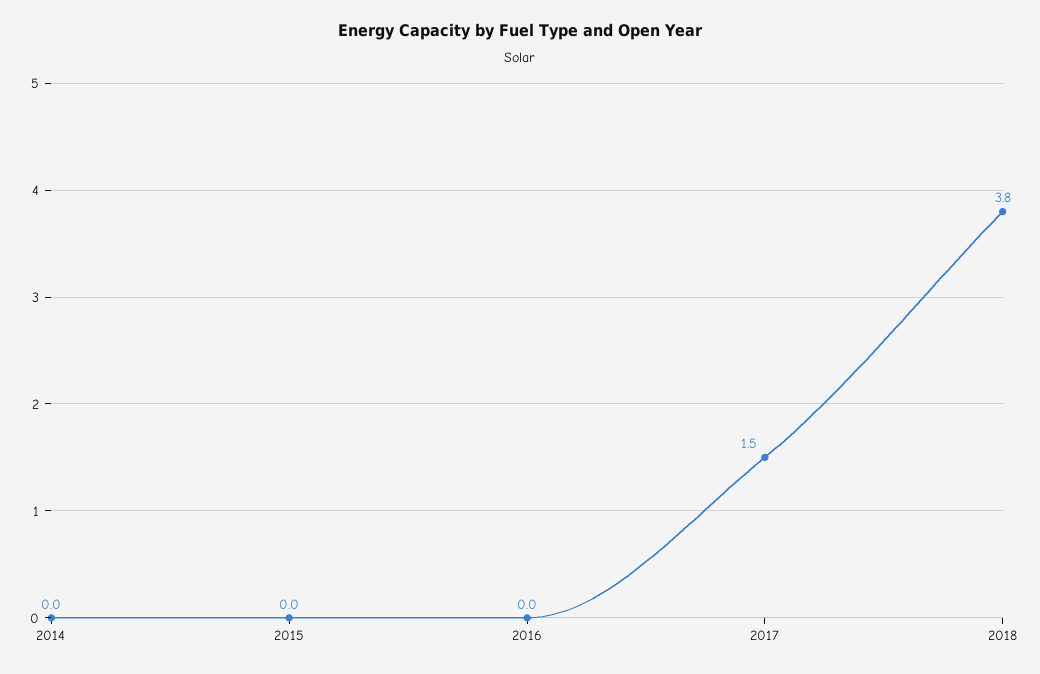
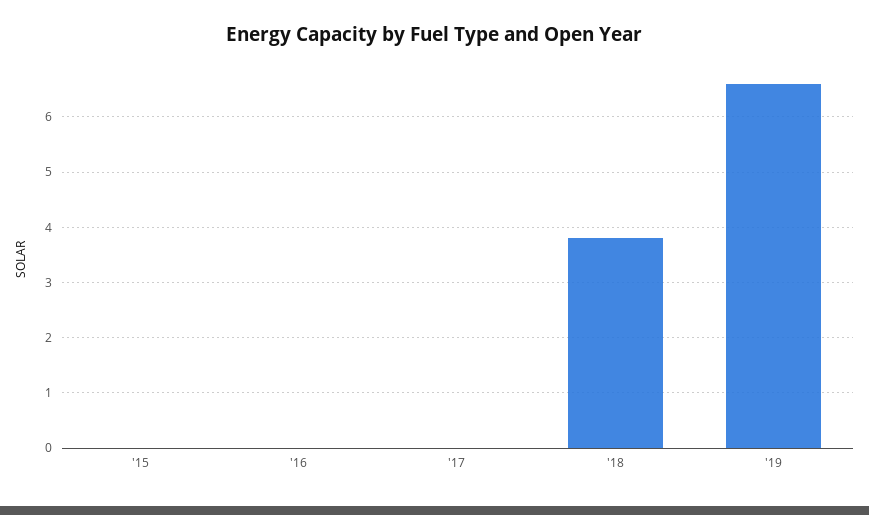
2014: 0 -> none
2017: 1.5 -> 0
'19: none -> 6.5

